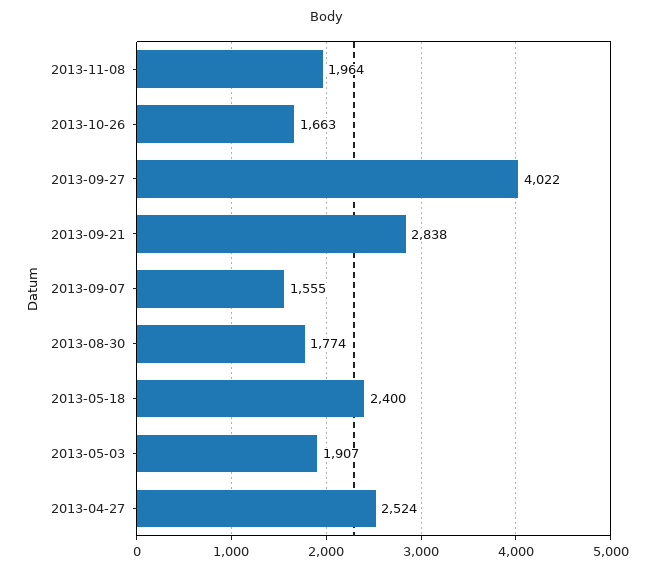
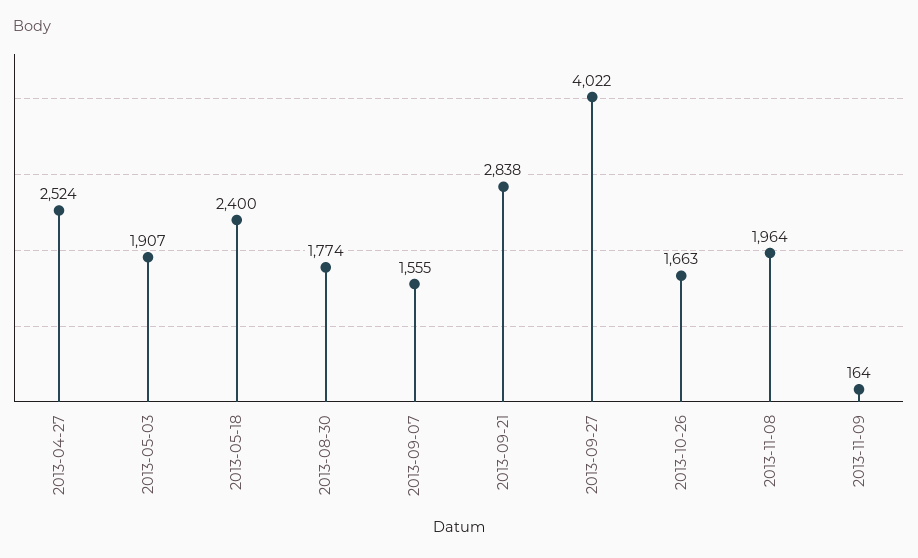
2013-11-09: none -> 164

